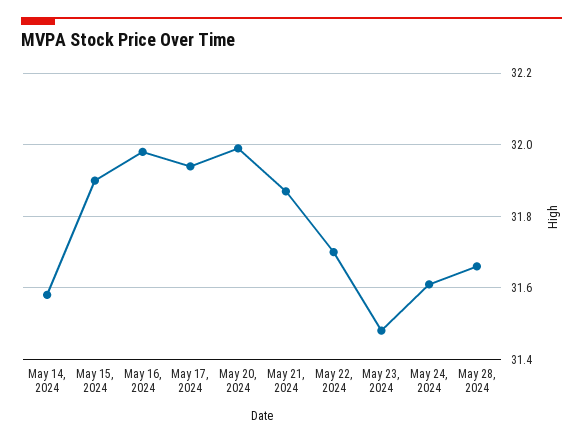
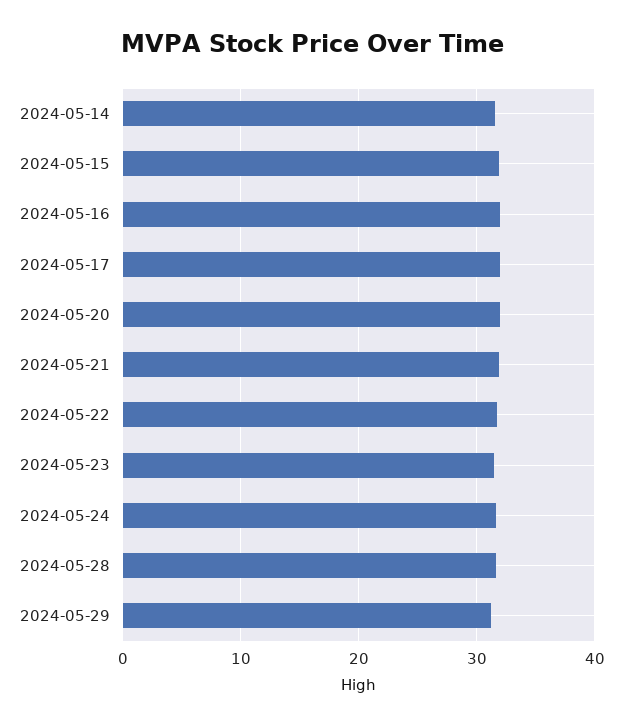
2024-05-29: none -> 31

